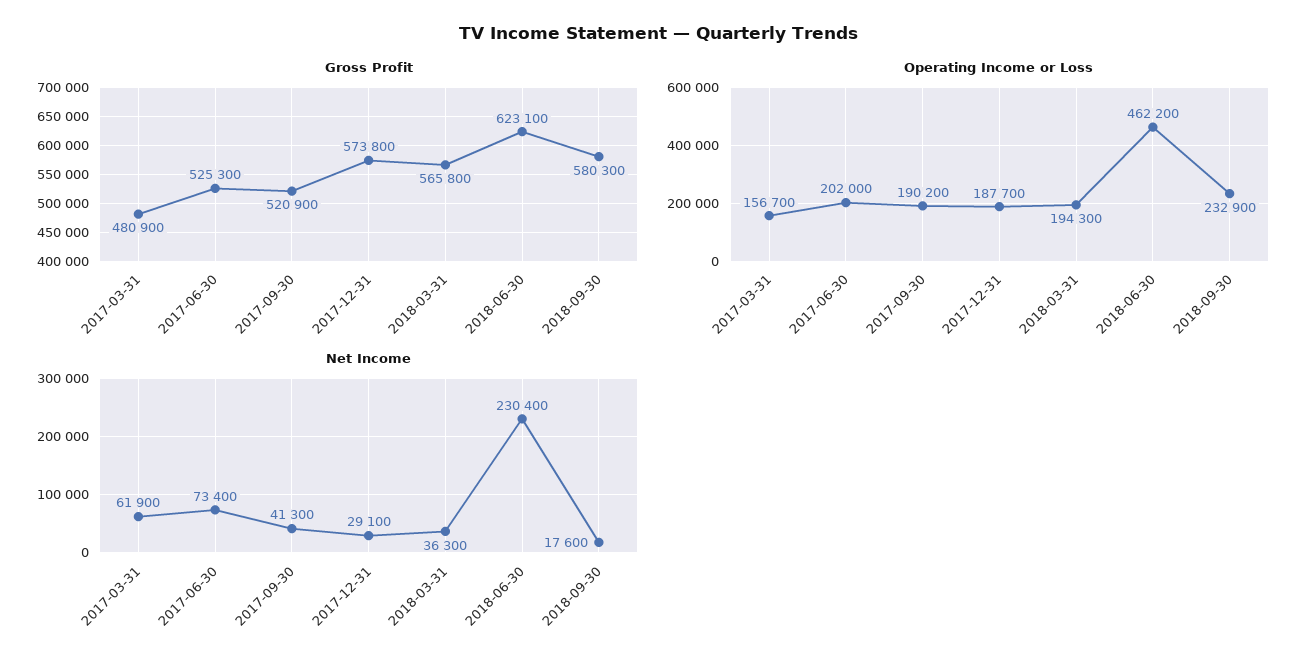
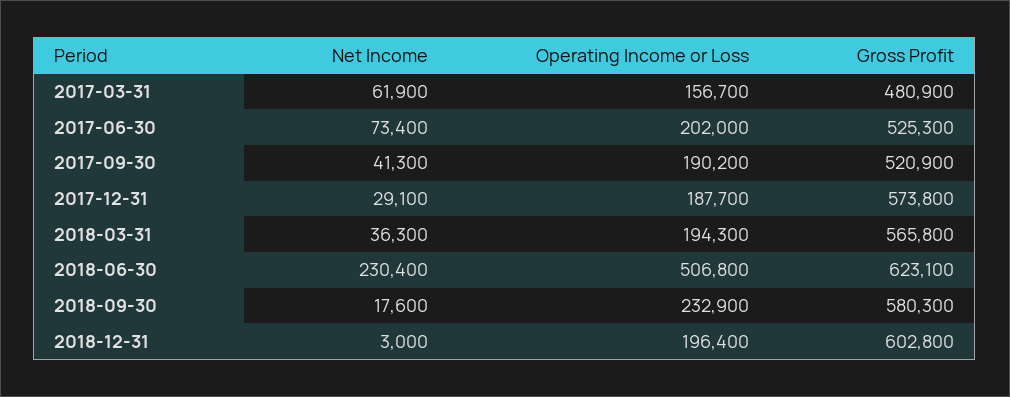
Operating Income or Loss, 2018-06-30: 462200 -> 506800
Net Income, 2018-12-31: none -> 3000
Operating Income or Loss, 2018-12-31: none -> 196400
Gross Profit, 2018-12-31: none -> 602800

